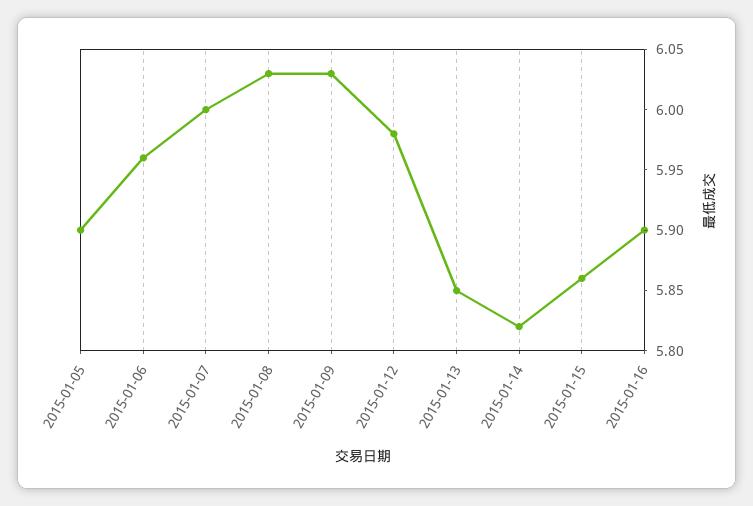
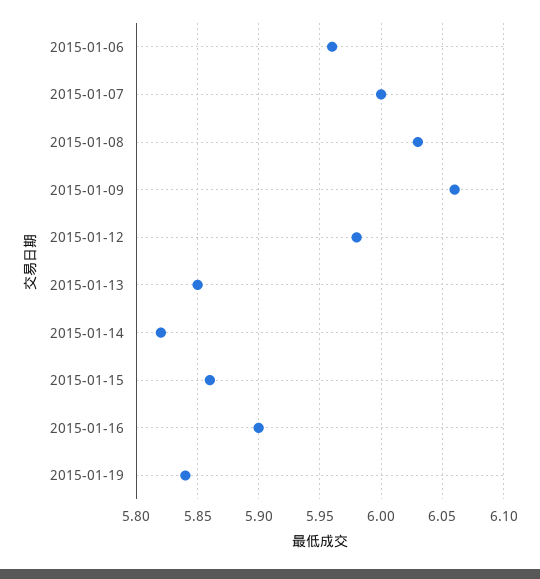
2015-01-05: 5.9 -> none
2015-01-09: 6.03 -> 6.06
2015-01-19: none -> 5.84

